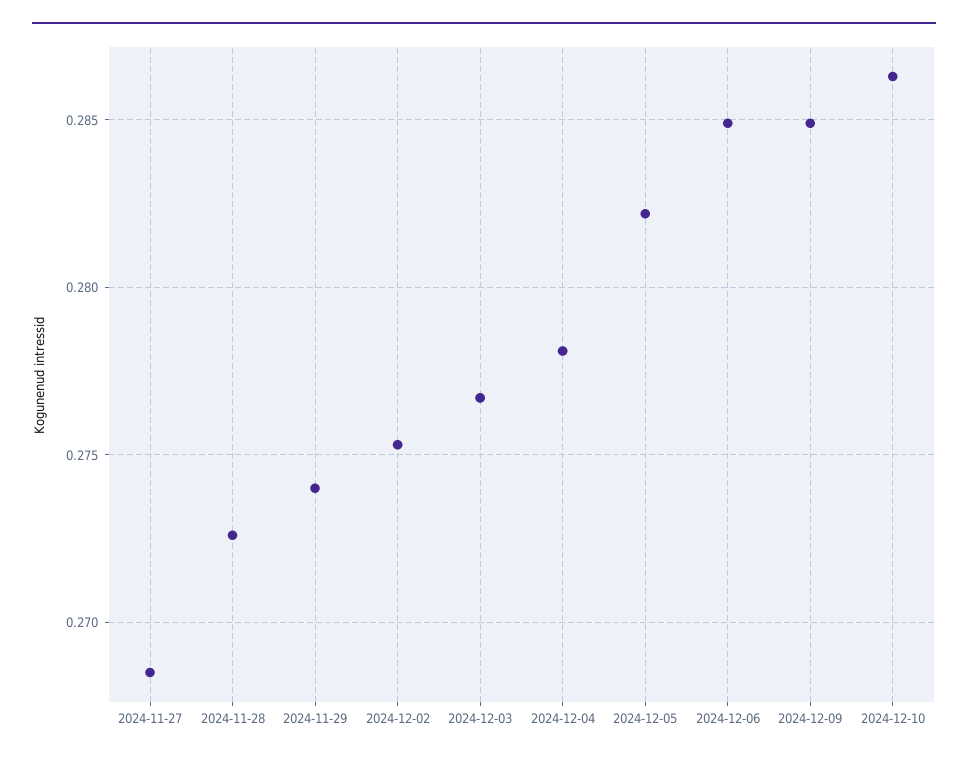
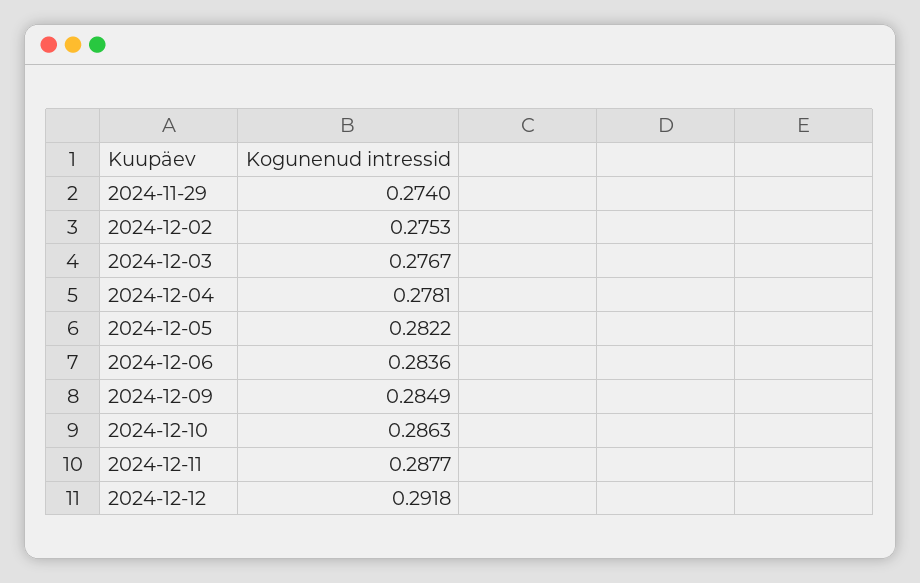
2024-11-27: 0.2685 -> none
2024-11-28: 0.2725 -> none
2024-12-06: 0.285 -> 0.2836
2024-12-11: none -> 0.2877
2024-12-12: none -> 0.2918

